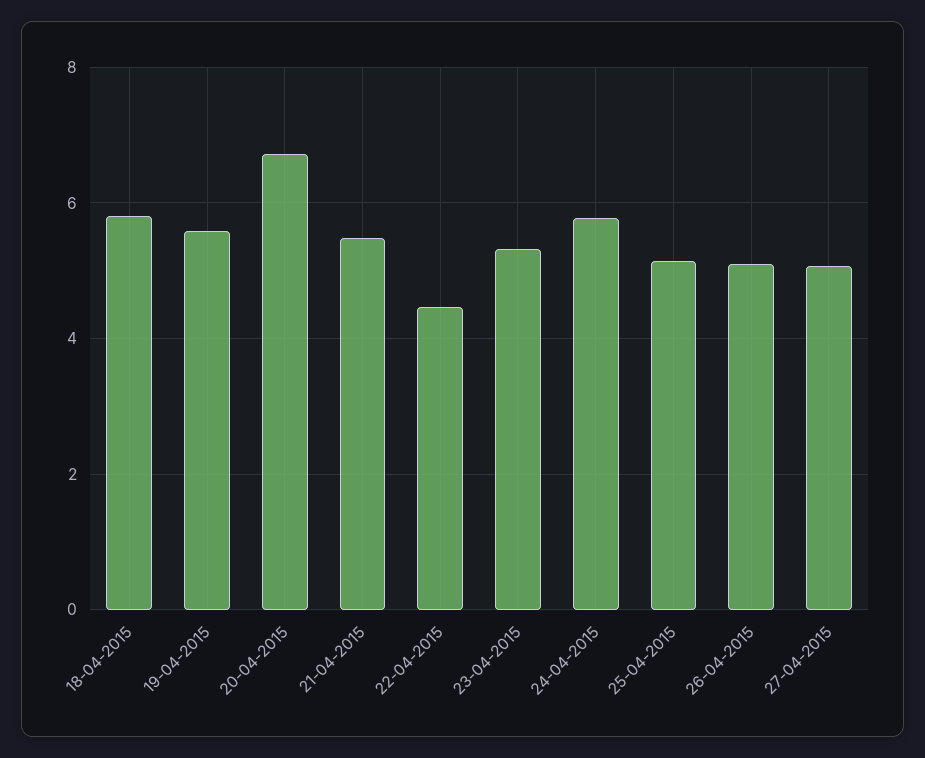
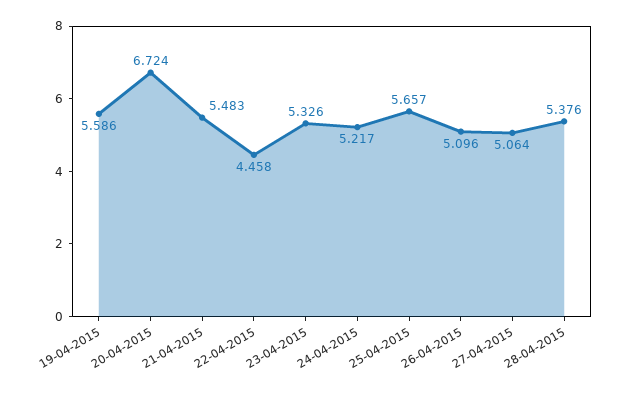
18-04-2015: 5.8 -> none
24-04-2015: 5.8 -> 5.217
25-04-2015: 5.2 -> 5.657
28-04-2015: none -> 5.376

